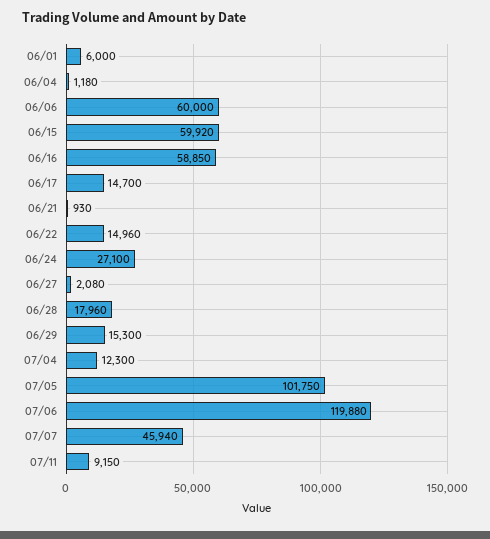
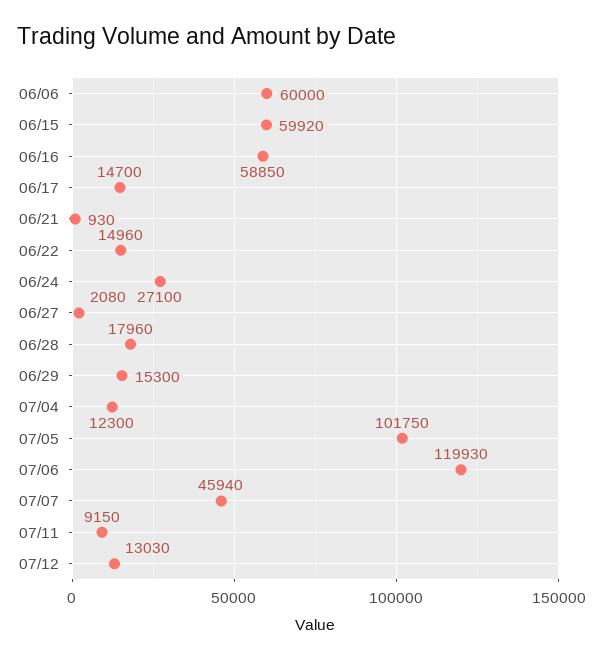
06/01: 6000 -> none
06/04: 1180 -> none
07/06: 119880 -> 119930
07/12: none -> 13030

